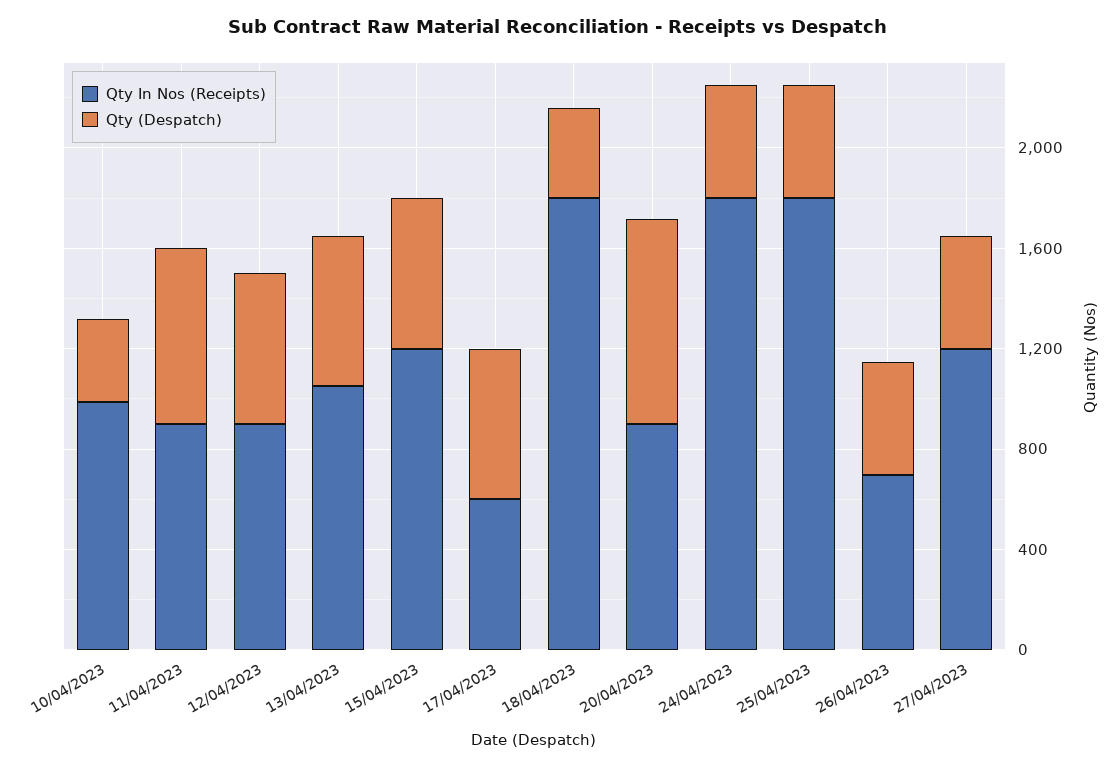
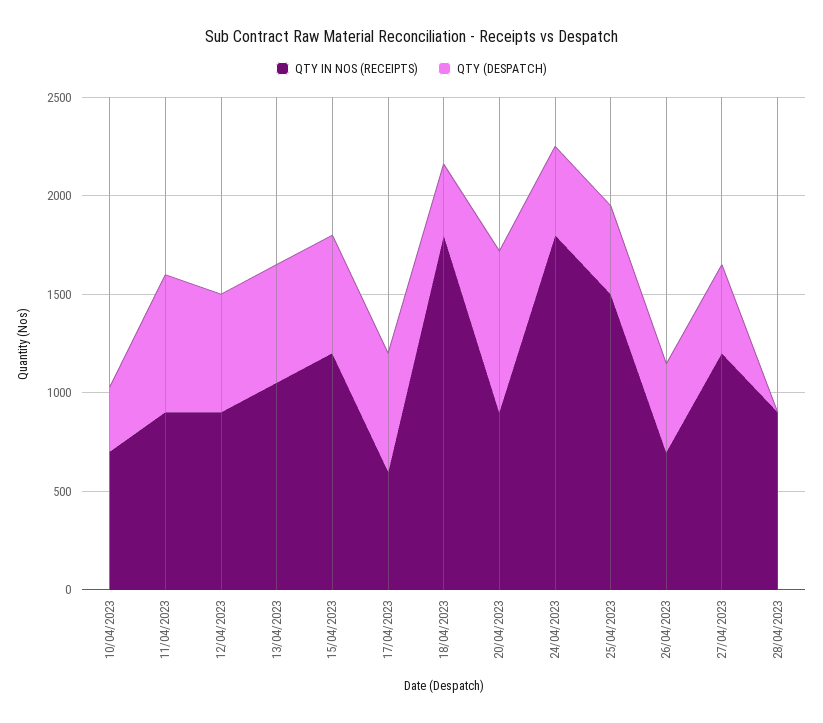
Qty In Nos (Receipts), 10/04/2023: 1000 -> 700
Qty In Nos (Receipts), 25/04/2023: 1800 -> 1500
Qty In Nos (Receipts), 28/04/2023: none -> 900
Qty (Despatch), 28/04/2023: none -> 0

